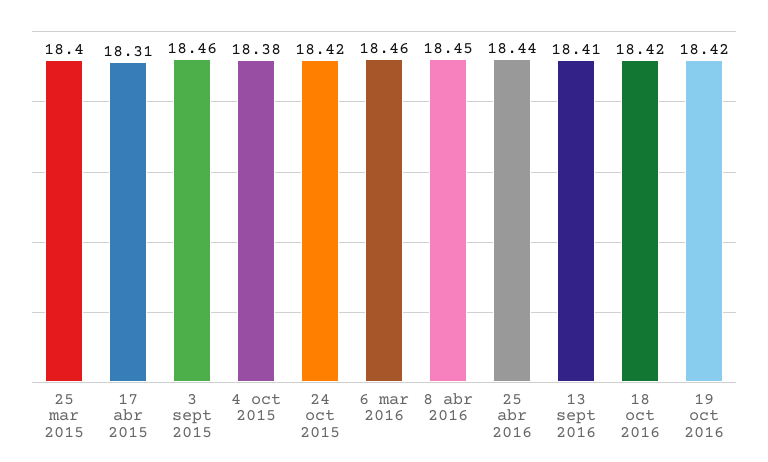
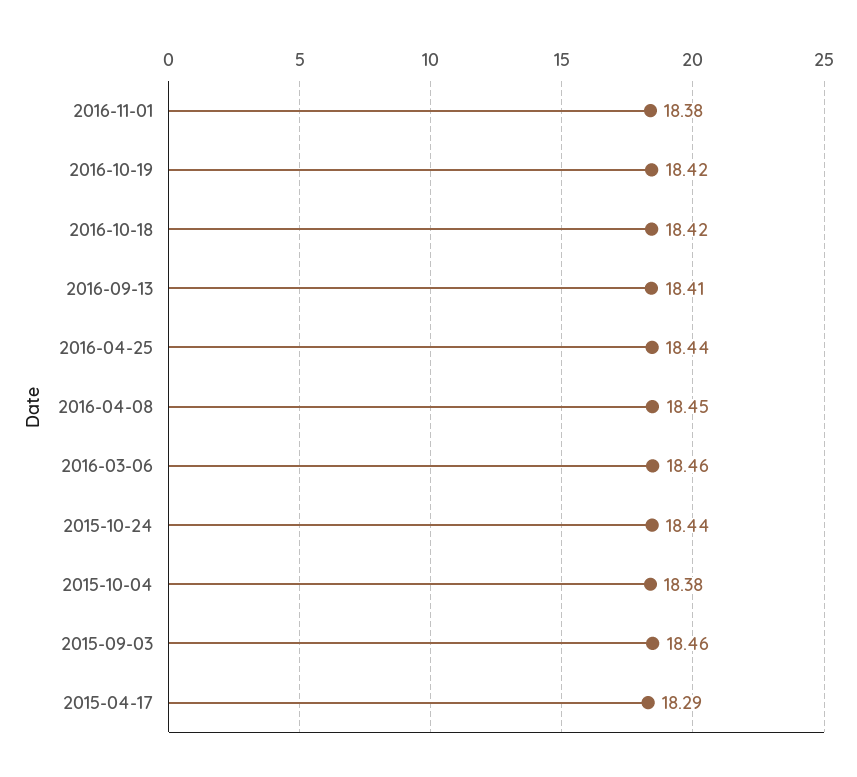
25 mar 2015: 18.4 -> none
17 abr 2015: 18.31 -> 18.29
24 oct 2015: 18.42 -> 18.44
2016-11-01: none -> 18.38

